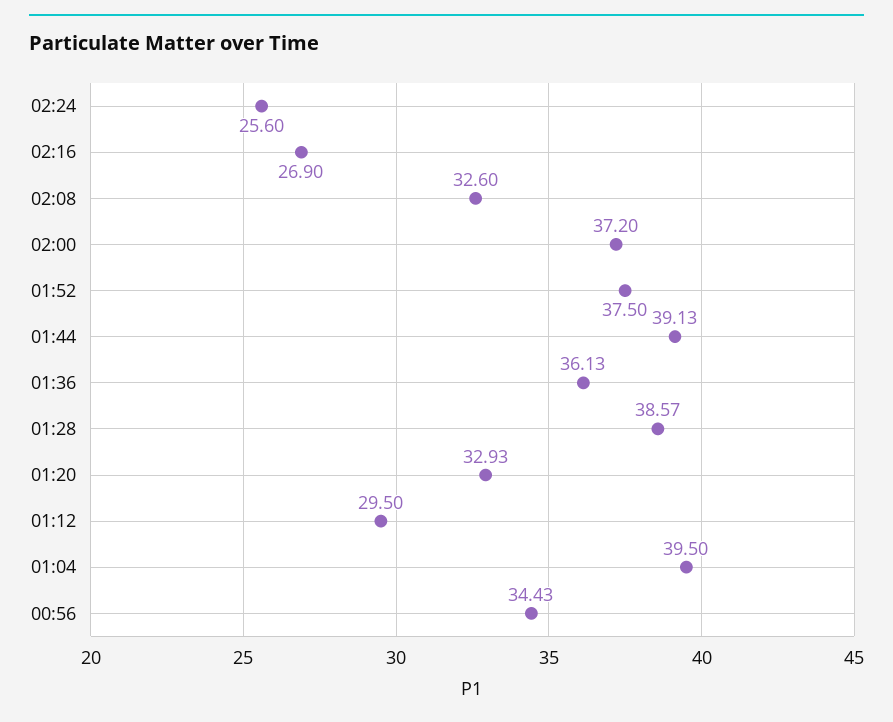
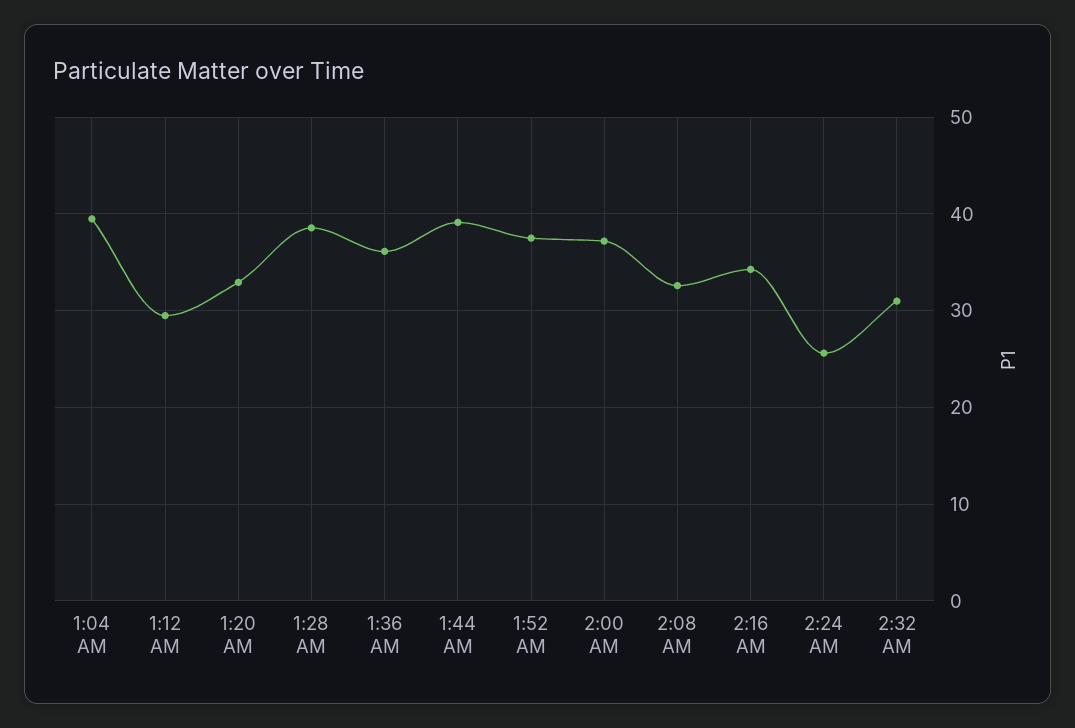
02:16: 26.9 -> 34
00:56: 34.43 -> none
2:32 AM: none -> 31

